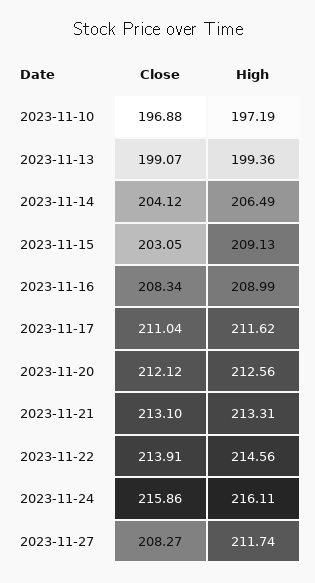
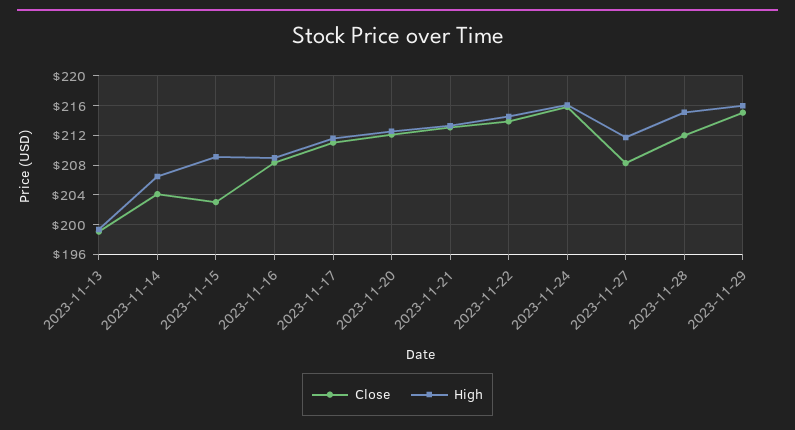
Close, 2023-11-10: 196.88 -> none
High, 2023-11-10: 197.19 -> none
Close, 2023-11-28: none -> 212
High, 2023-11-28: none -> 215
Close, 2023-11-29: none -> 215
High, 2023-11-29: none -> 216

